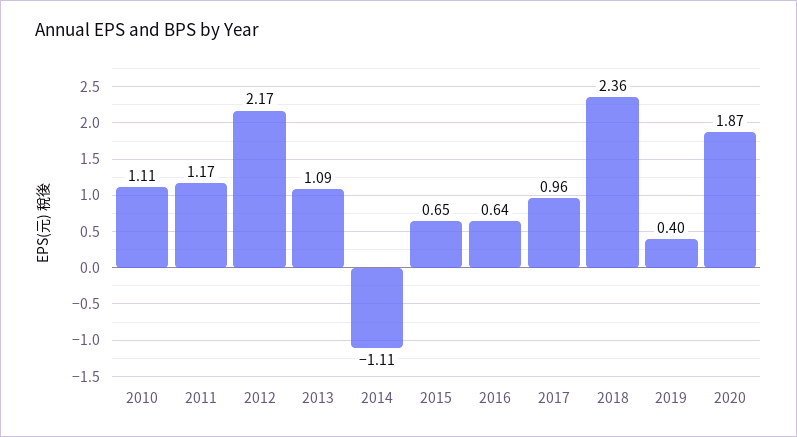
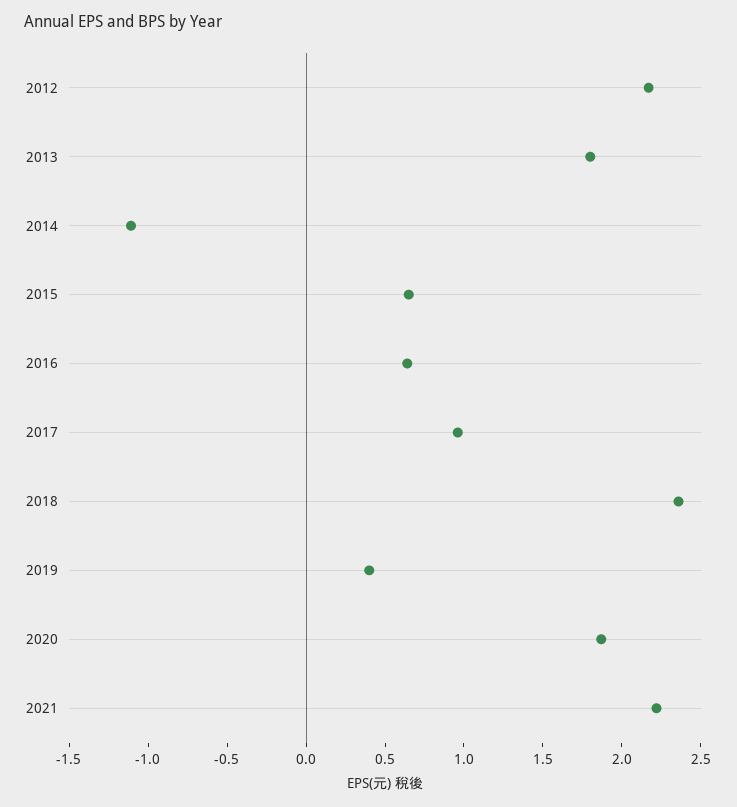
2010: 1.11 -> none
2011: 1.17 -> none
2013: 1.09 -> 1.8
2021: none -> 2.2

